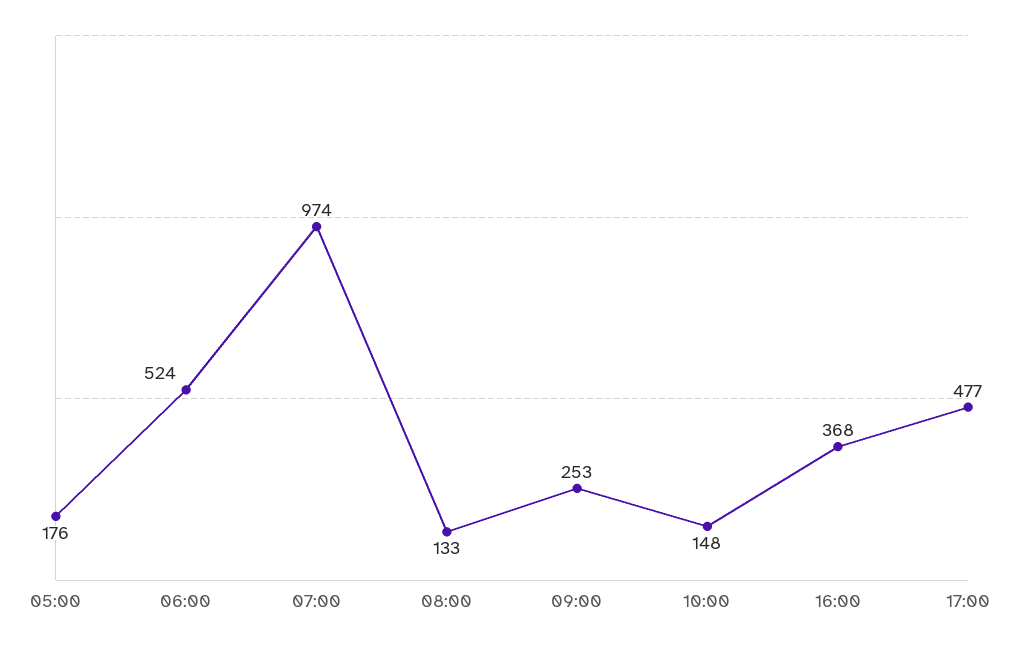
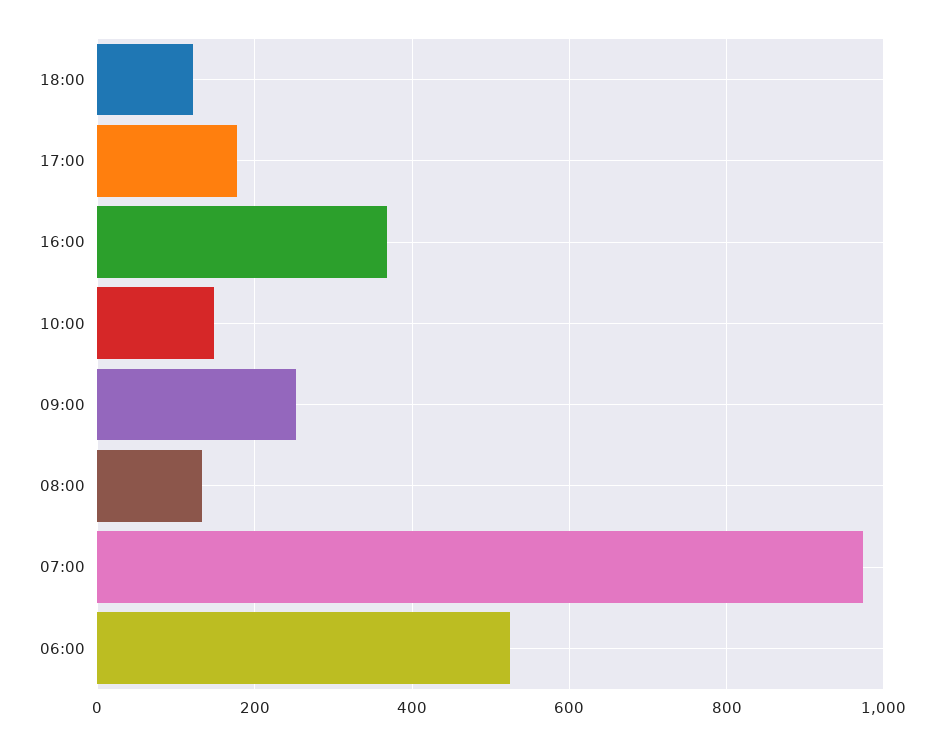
05:00: 176 -> none
17:00: 477 -> 180
18:00: none -> 120

